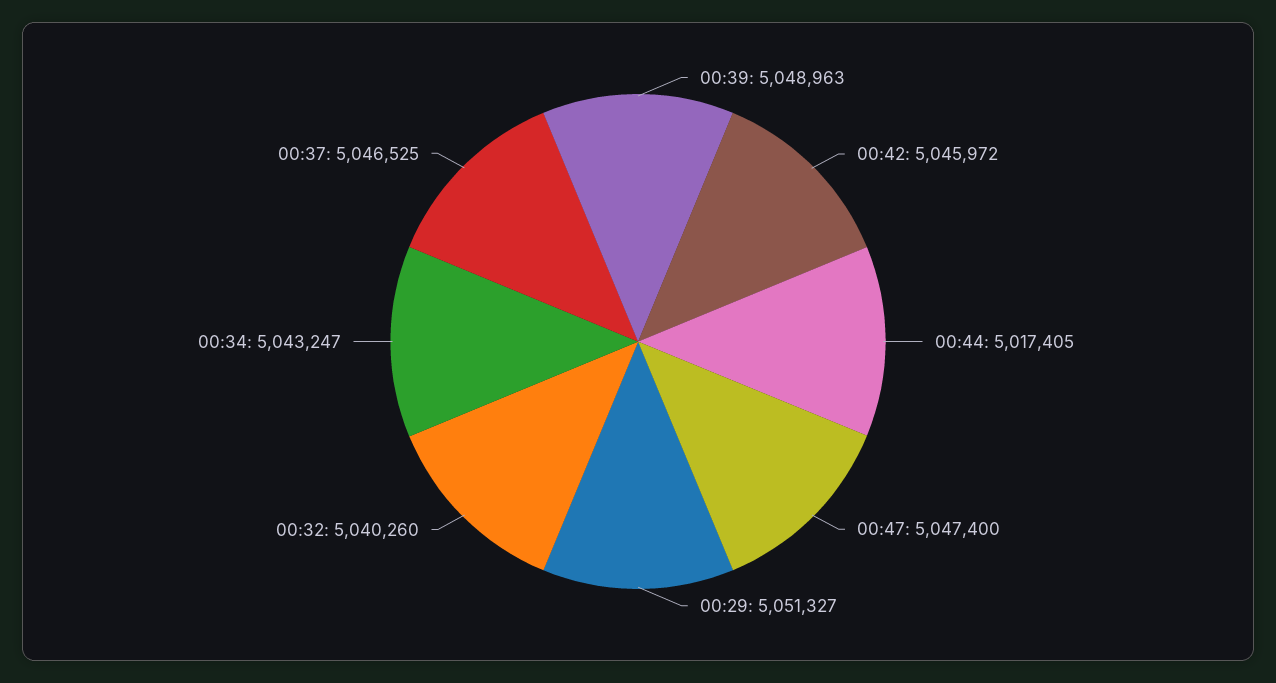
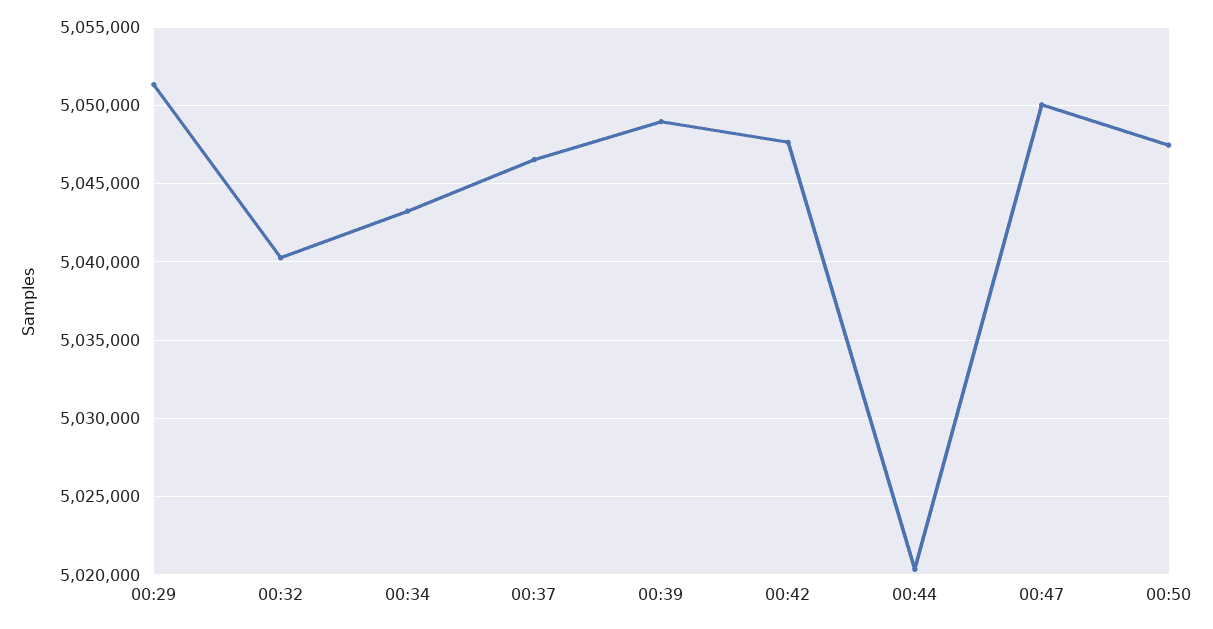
00:42: 5045972 -> 5047500
00:44: 5017405 -> 5020500
00:47: 5047400 -> 5050000
00:50: none -> 5047500

